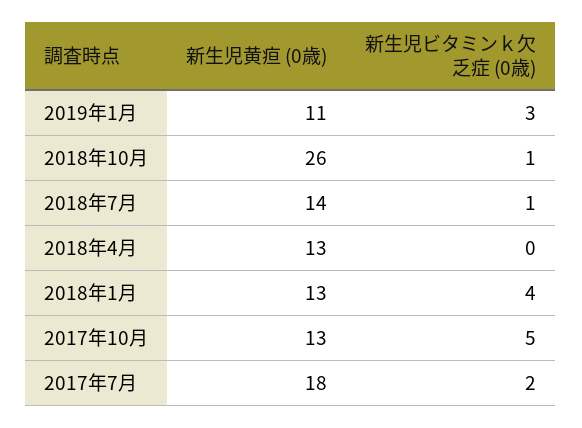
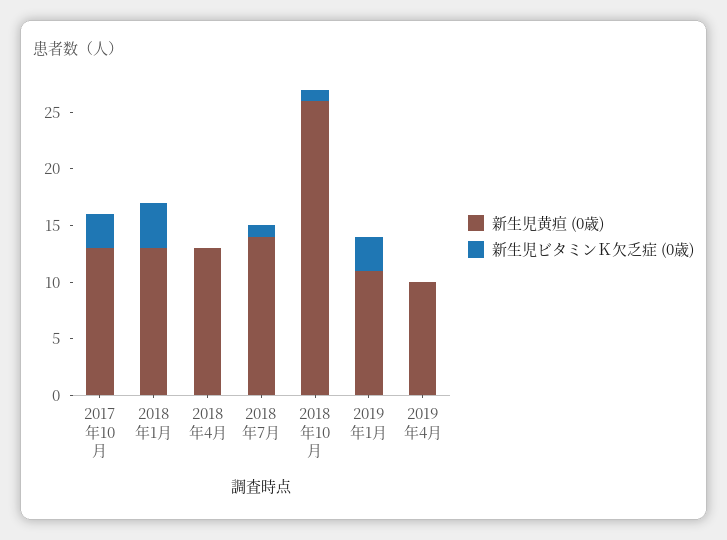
新生児ビタミンｋ欠乏症 (0歳), 2017年10月: 5 -> 3
新生児黄疸 (0歳), 2017年7月: 18 -> none
新生児ビタミンｋ欠乏症 (0歳), 2017年7月: 2 -> none
新生児黄疸 (0歳), 2019年4月: none -> 10
新生児ビタミンｋ欠乏症 (0歳), 2019年4月: none -> 0

